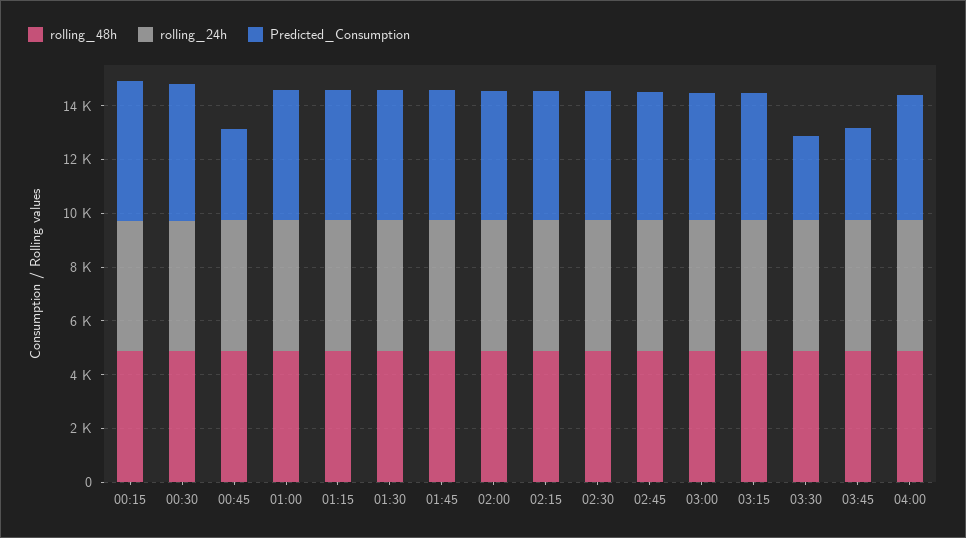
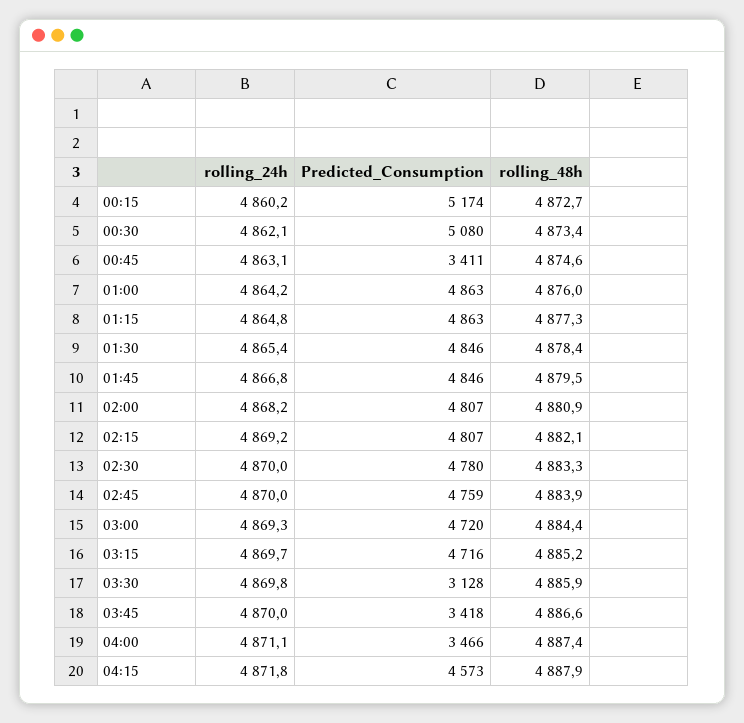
Predicted_Consumption, 04:00: 4500 -> 3466
rolling_24h, 04:15: none -> 4871.8
Predicted_Consumption, 04:15: none -> 4573
rolling_48h, 04:15: none -> 4887.9

